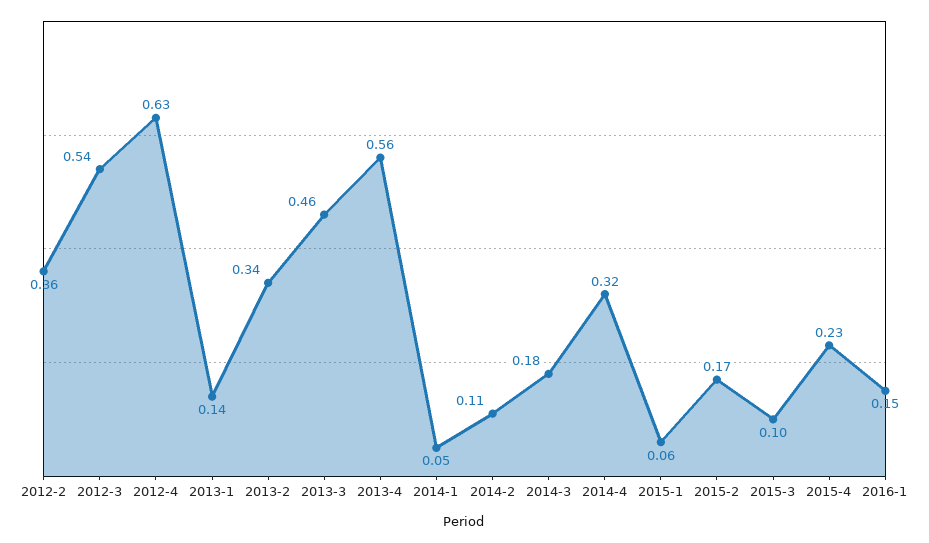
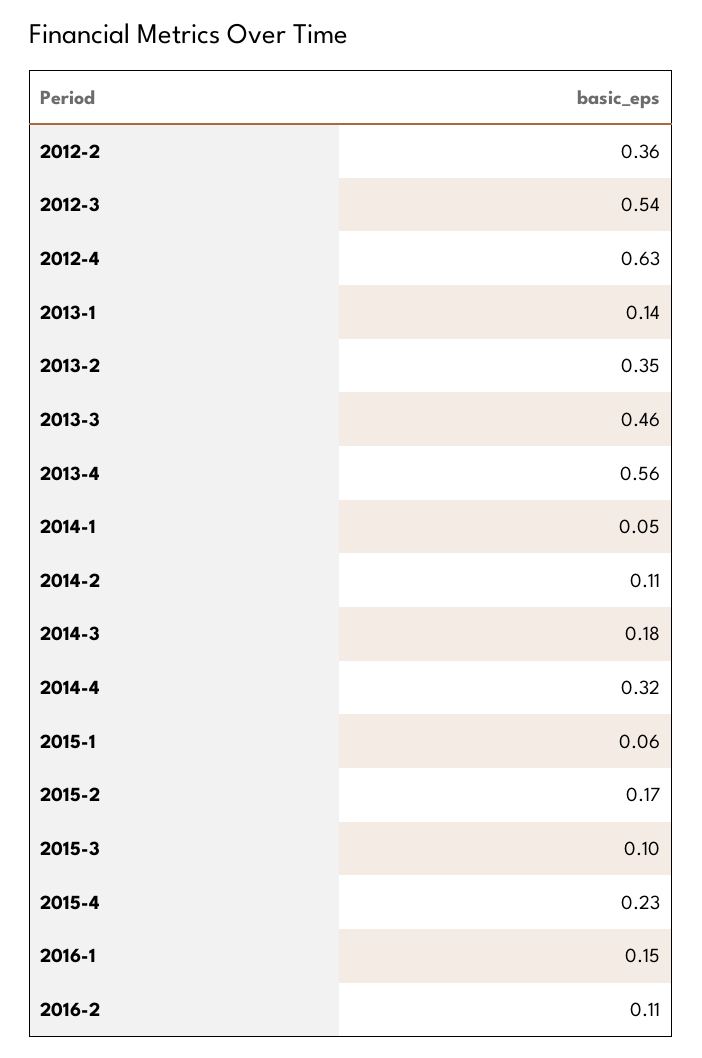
2013-2: 0.34 -> 0.35
2016-2: none -> 0.11

